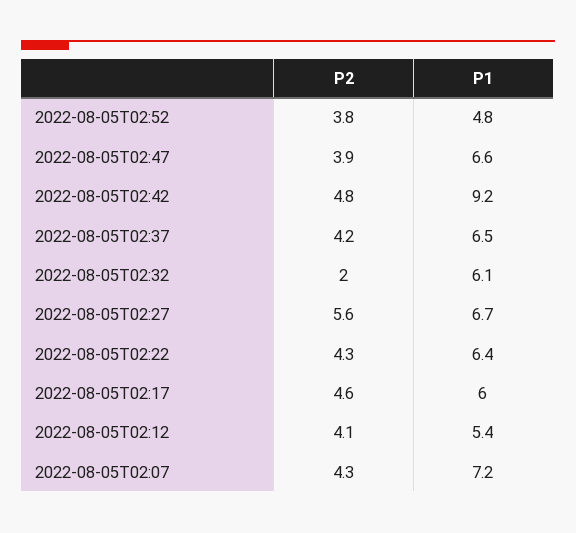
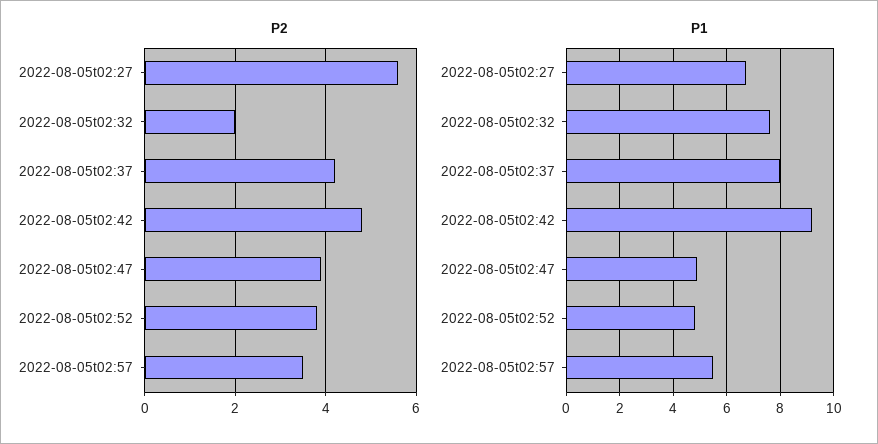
P1, 2022-08-05T02:47: 6.6 -> 5
P1, 2022-08-05T02:37: 6.5 -> 8
P1, 2022-08-05T02:32: 6.1 -> 7.5
P2, 2022-08-05T02:22: 4.3 -> none
P1, 2022-08-05T02:22: 6.4 -> none
P2, 2022-08-05T02:17: 4.6 -> none
P1, 2022-08-05T02:17: 6 -> none
P2, 2022-08-05T02:12: 4.1 -> none
P1, 2022-08-05T02:12: 5.4 -> none
P2, 2022-08-05T02:07: 4.3 -> none
P1, 2022-08-05T02:07: 7.2 -> none
P2, 2022-08-05t02:57: none -> 3.5
P1, 2022-08-05t02:57: none -> 5.5

